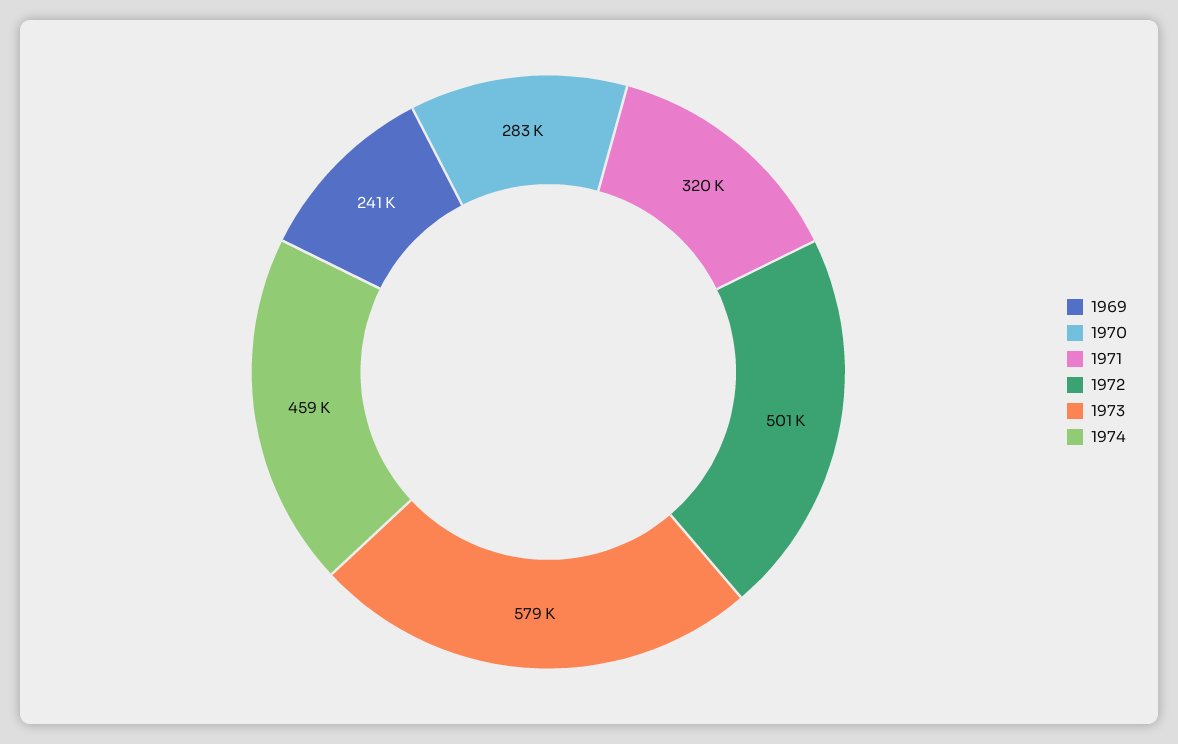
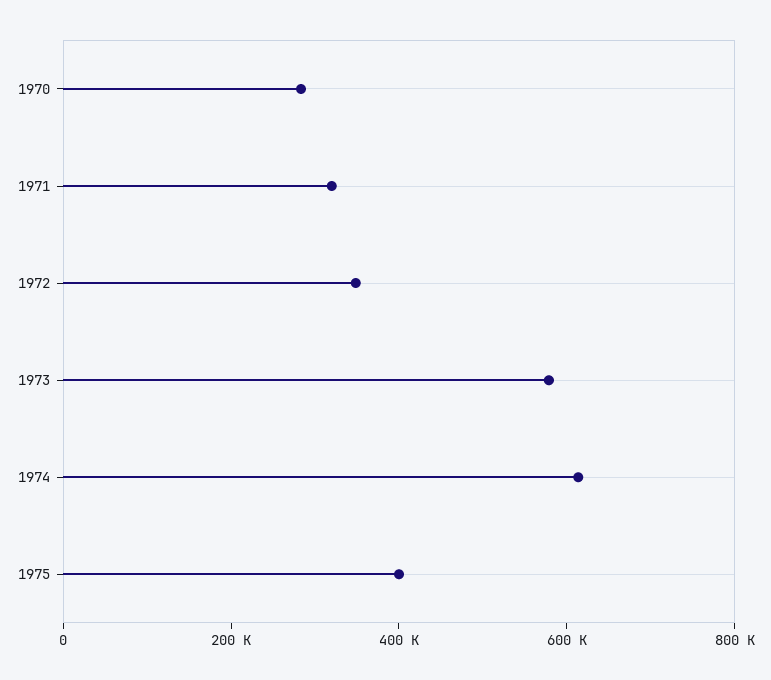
1969: 241000 -> none
1972: 501000 -> 350000
1974: 459000 -> 600000
1975: none -> 400000

